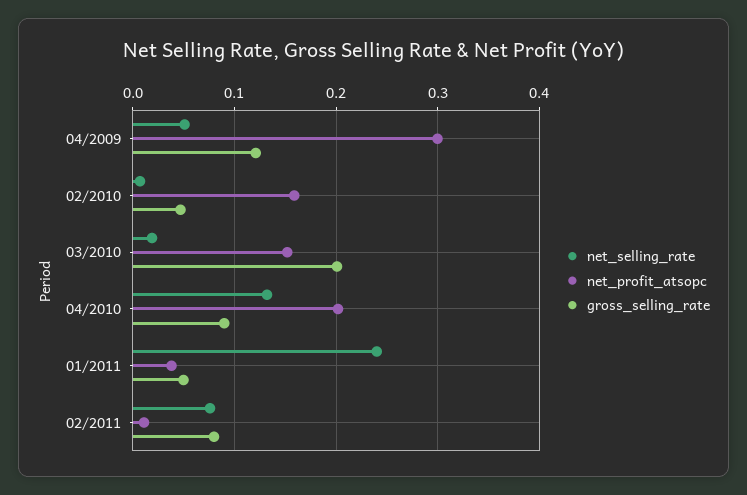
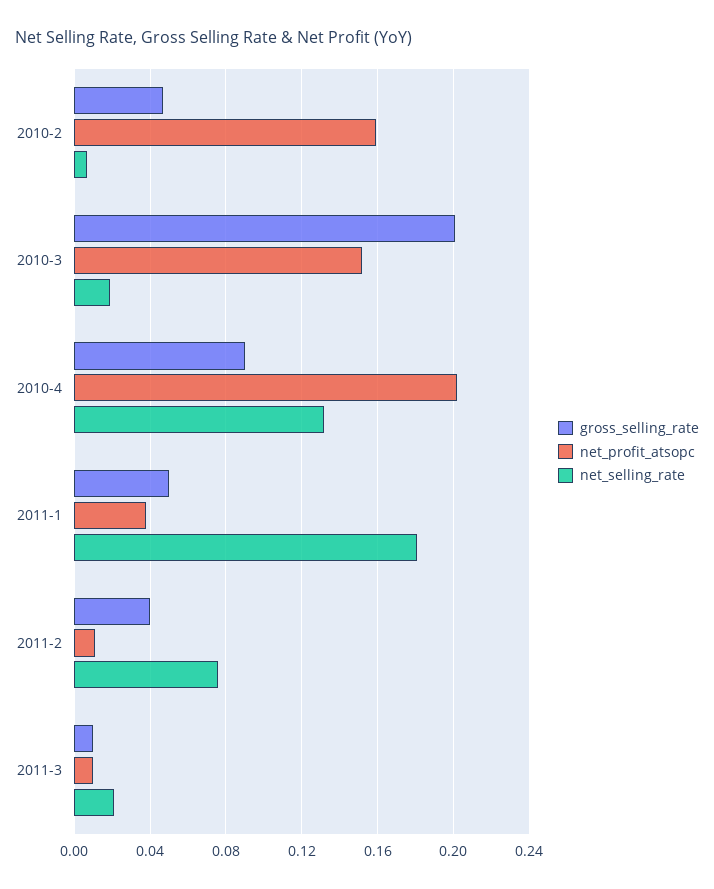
net_selling_rate, 04/2009: 0.05 -> none
net_profit_atsopc, 04/2009: 0.3 -> none
gross_selling_rate, 04/2009: 0.12 -> none
net_selling_rate, 01/2011: 0.24 -> 0.18
gross_selling_rate, 02/2011: 0.08 -> 0.04
gross_selling_rate, 2011-3: none -> 0.01
net_profit_atsopc, 2011-3: none -> 0.01
net_selling_rate, 2011-3: none -> 0.02

